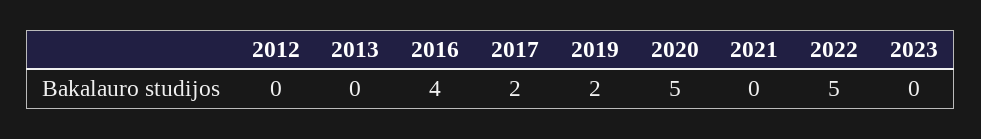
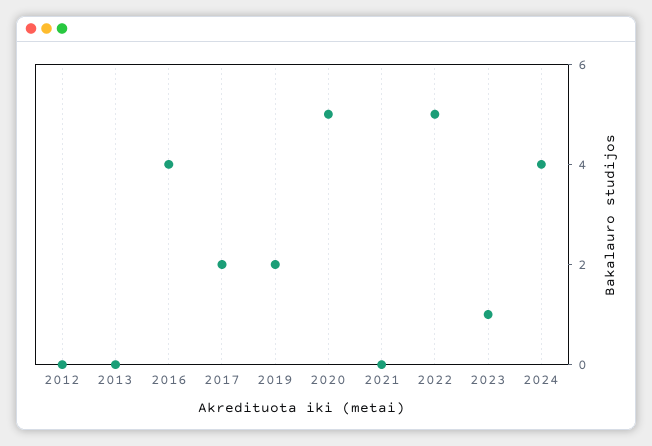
2023: 0 -> 1
2024: none -> 4

